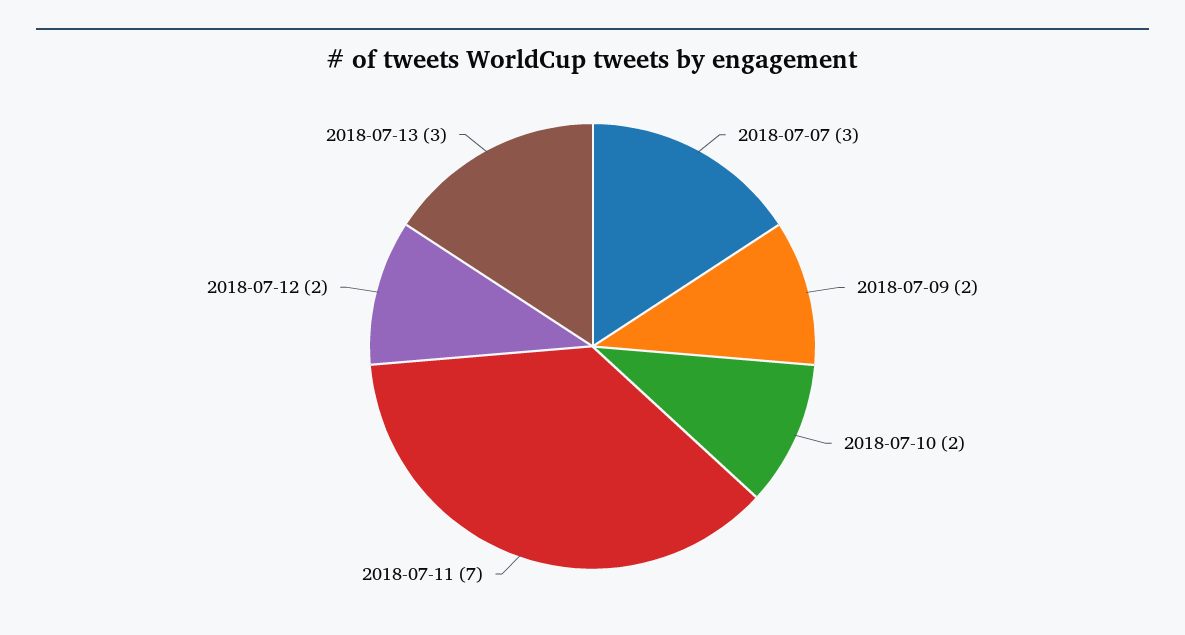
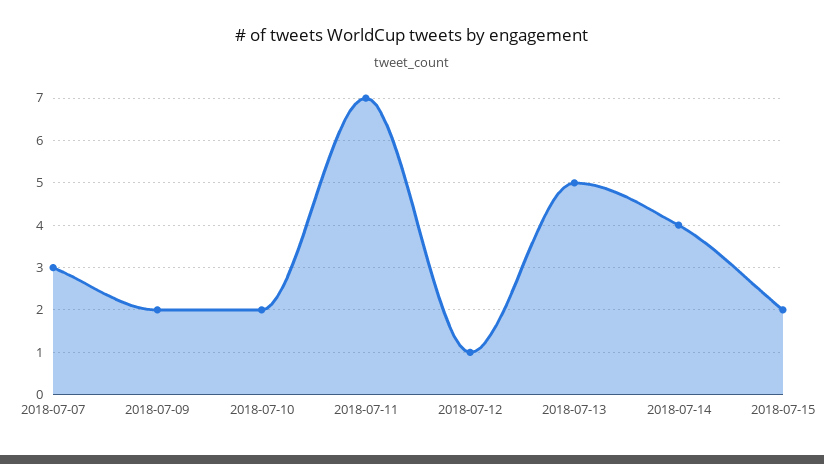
2018-07-12: 2 -> 1
2018-07-13: 3 -> 5
2018-07-14: none -> 4
2018-07-15: none -> 2

